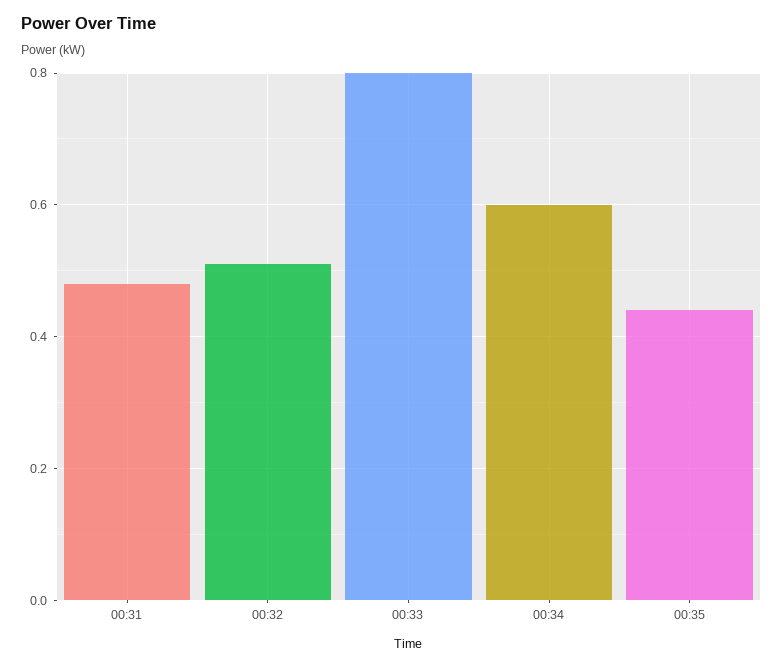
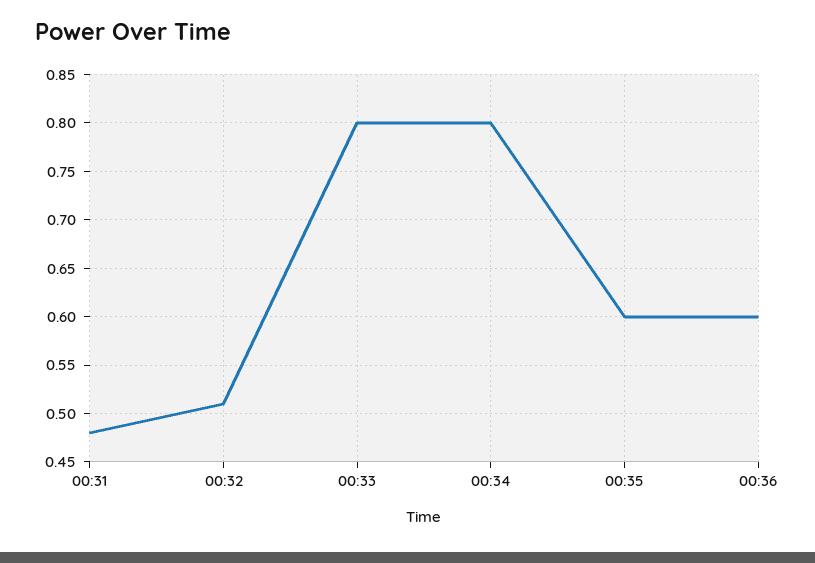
00:34: 0.6 -> 0.8
00:35: 0.45 -> 0.6
00:36: none -> 0.6

